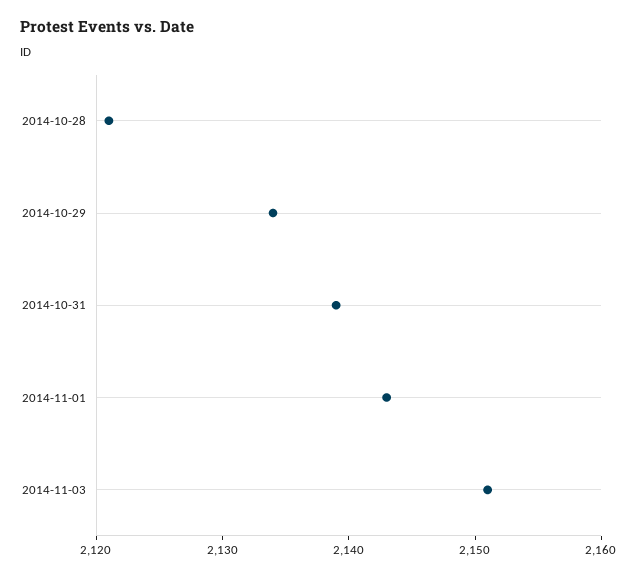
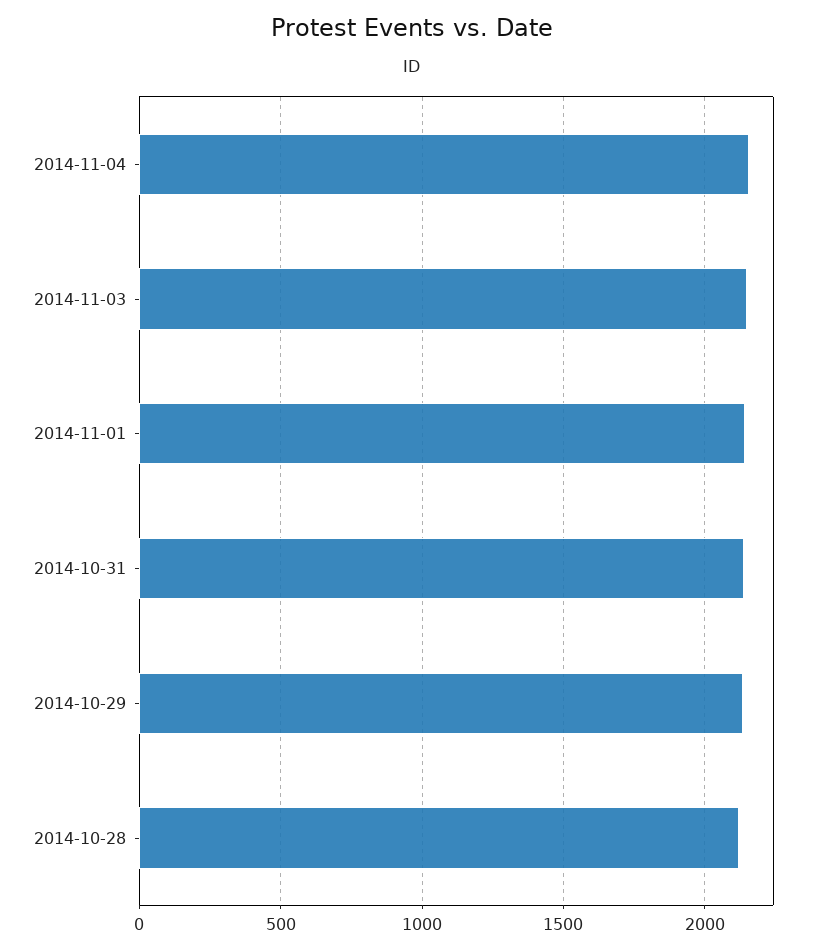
2014-11-04: none -> 2150

